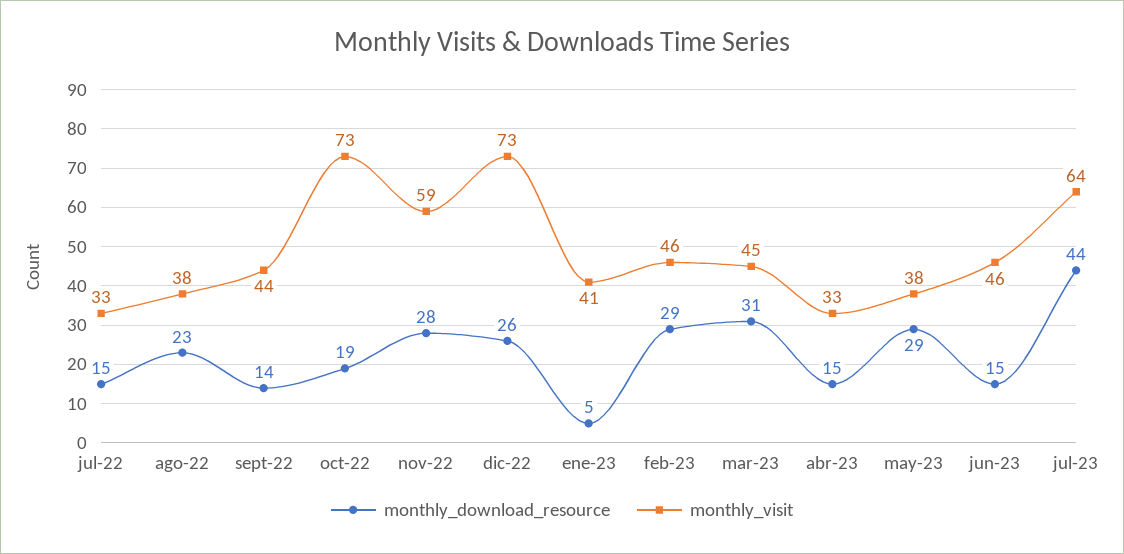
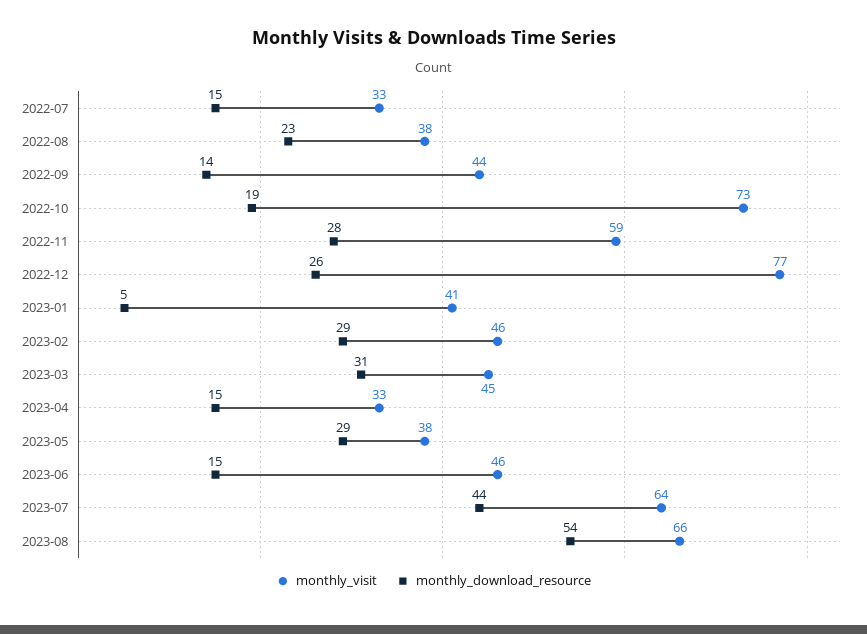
monthly_visit, dic-22: 73 -> 77
monthly_visit, 2023-08: none -> 66
monthly_download_resource, 2023-08: none -> 54

